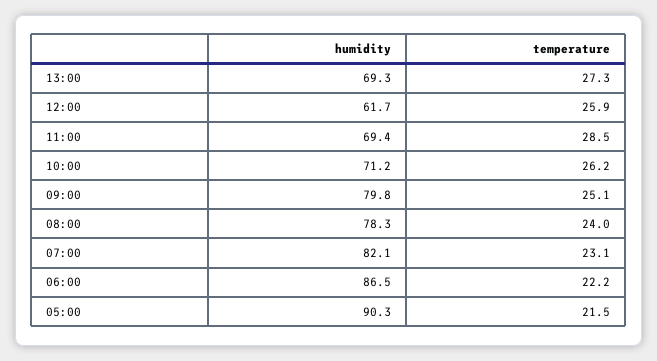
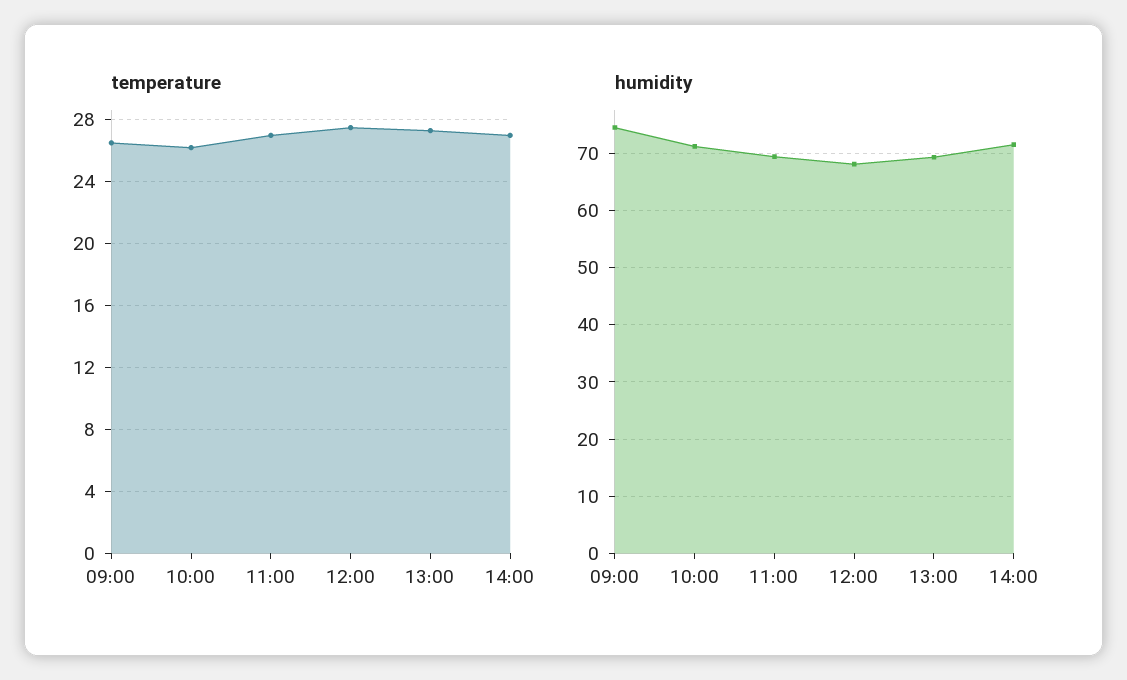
humidity, 12:00: 61.7 -> 68
temperature, 12:00: 25.9 -> 27.5
temperature, 11:00: 28.5 -> 27
humidity, 09:00: 79.8 -> 74
temperature, 09:00: 25.1 -> 26.5
humidity, 08:00: 78.3 -> none
temperature, 08:00: 24 -> none
humidity, 07:00: 82.1 -> none
temperature, 07:00: 23.1 -> none
humidity, 06:00: 86.5 -> none
temperature, 06:00: 22.2 -> none
humidity, 05:00: 90.3 -> none
temperature, 05:00: 21.5 -> none
temperature, 14:00: none -> 27
humidity, 14:00: none -> 72

